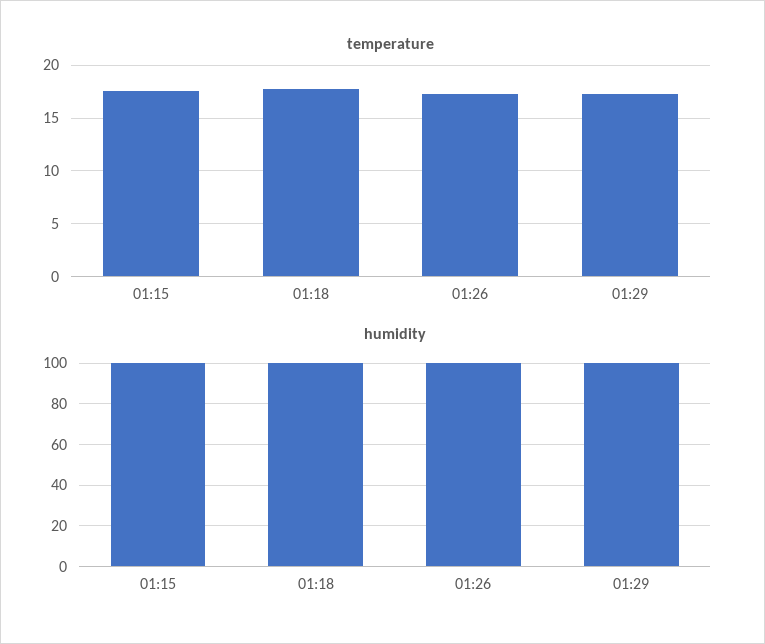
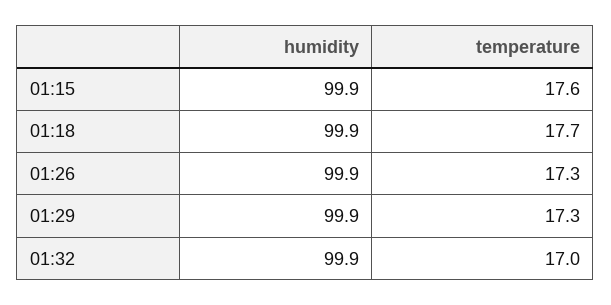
humidity, 01:32: none -> 99.9
temperature, 01:32: none -> 17

